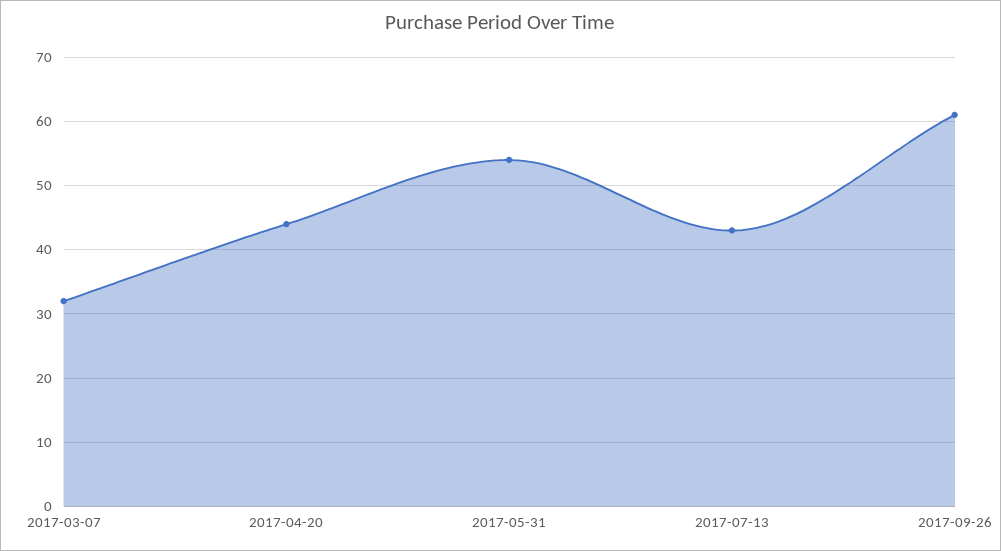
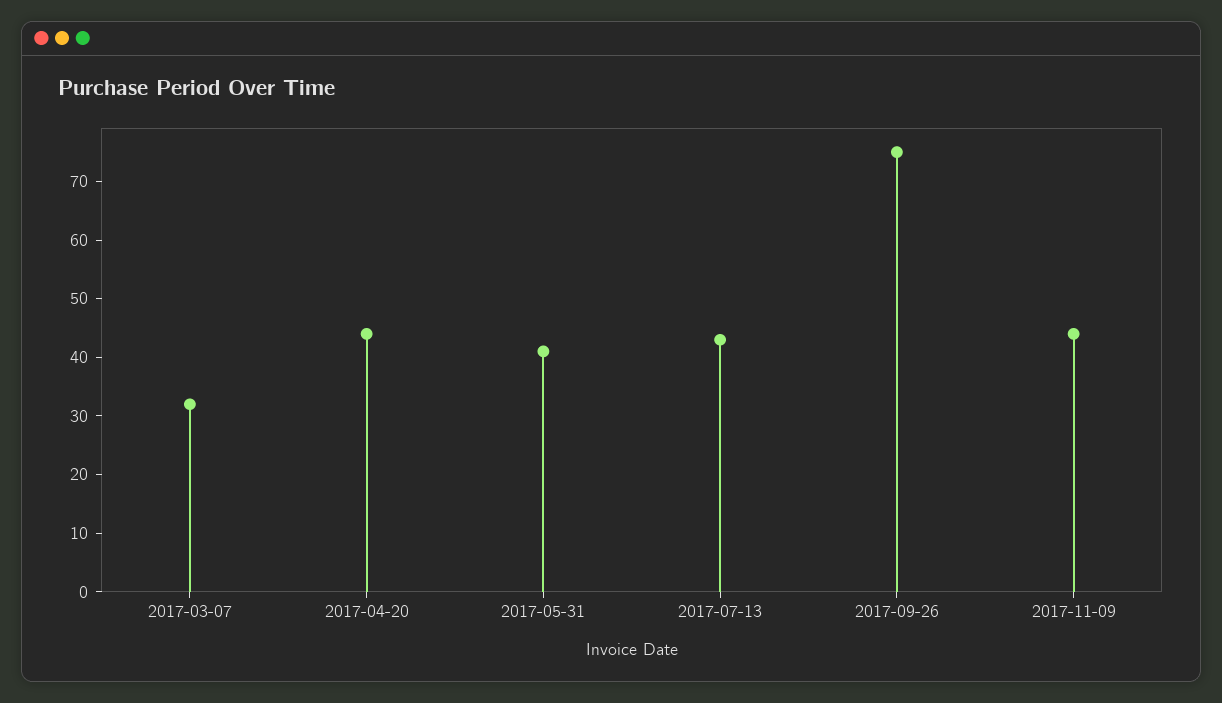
2017-05-31: 54 -> 40
2017-09-26: 61 -> 75
2017-11-09: none -> 45

